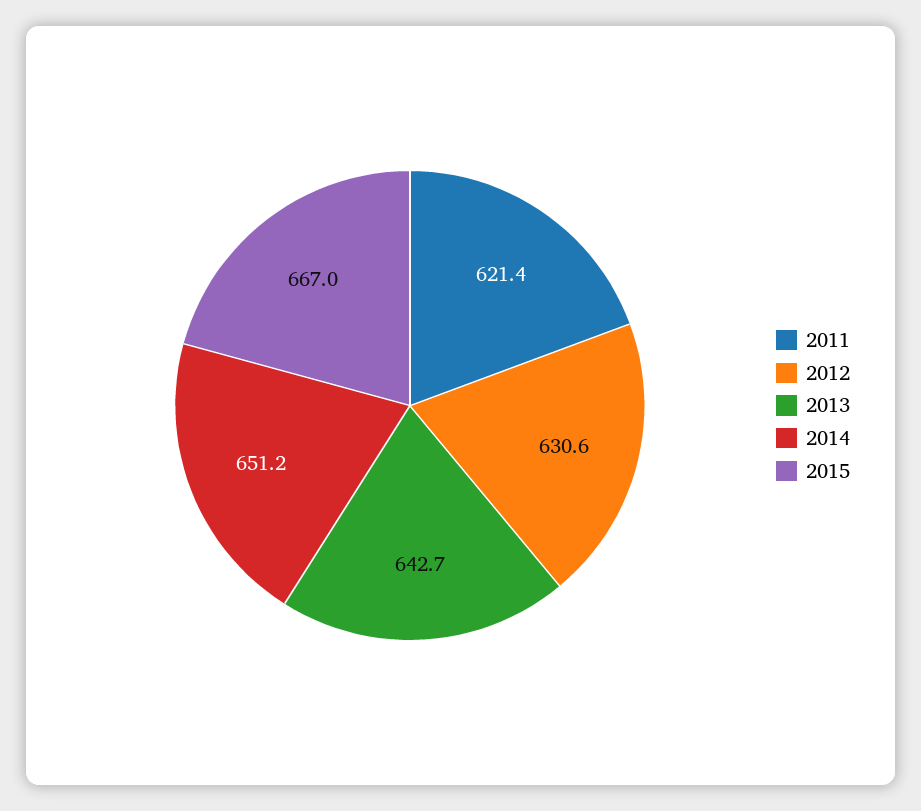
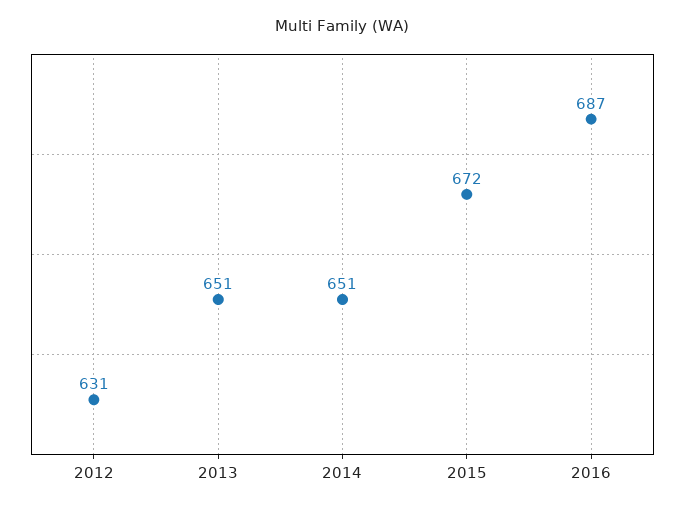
2011: 621.4 -> none
2013: 642.7 -> 651
2015: 667 -> 672
2016: none -> 687

